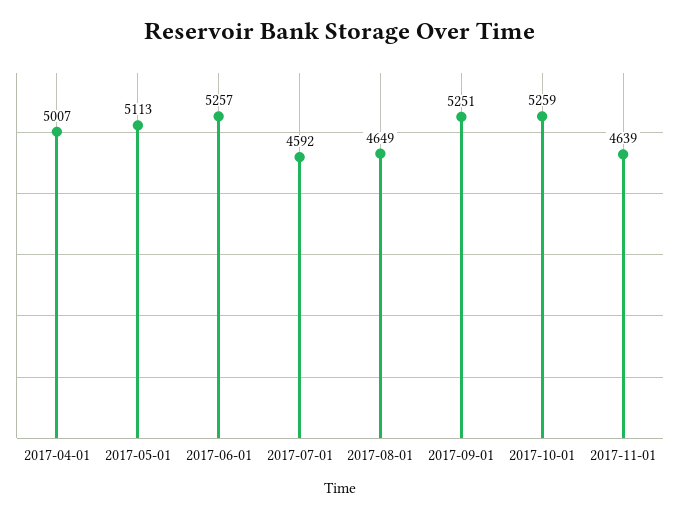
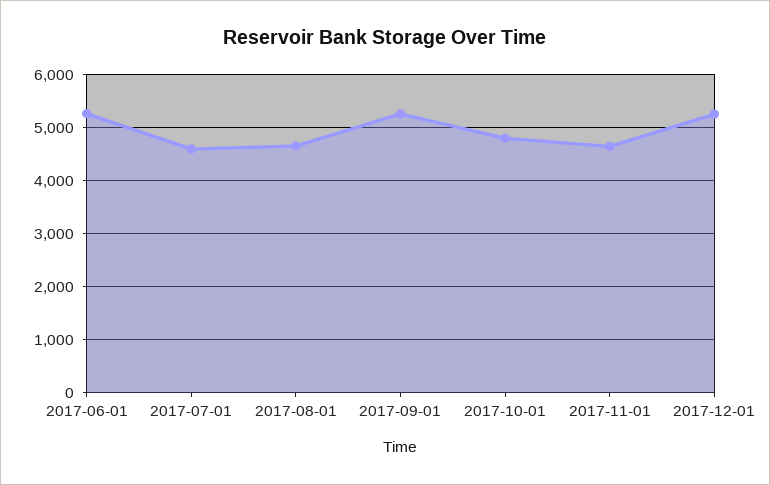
2017-04-01: 5007 -> none
2017-05-01: 5113 -> none
2017-10-01: 5259 -> 4800
2017-12-01: none -> 5200

